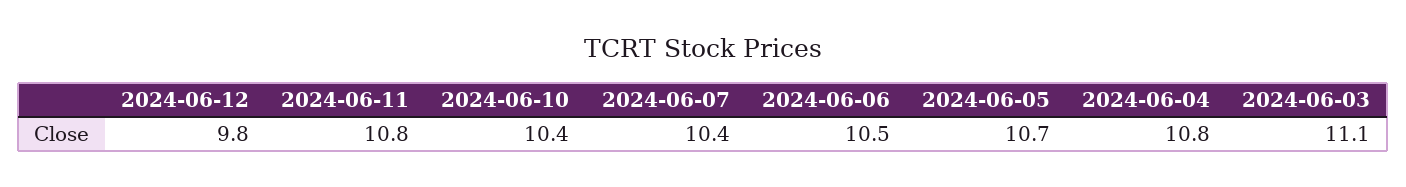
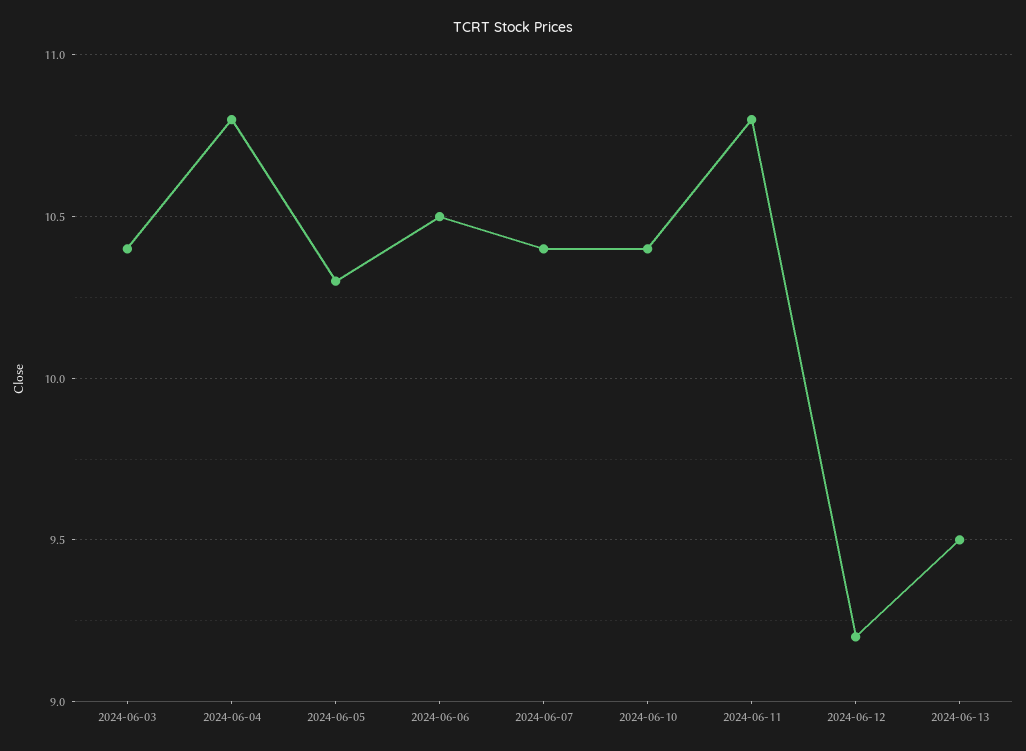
2024-06-12: 9.8 -> 9.2
2024-06-05: 10.7 -> 10.3
2024-06-03: 11.1 -> 10.4
2024-06-13: none -> 9.5

